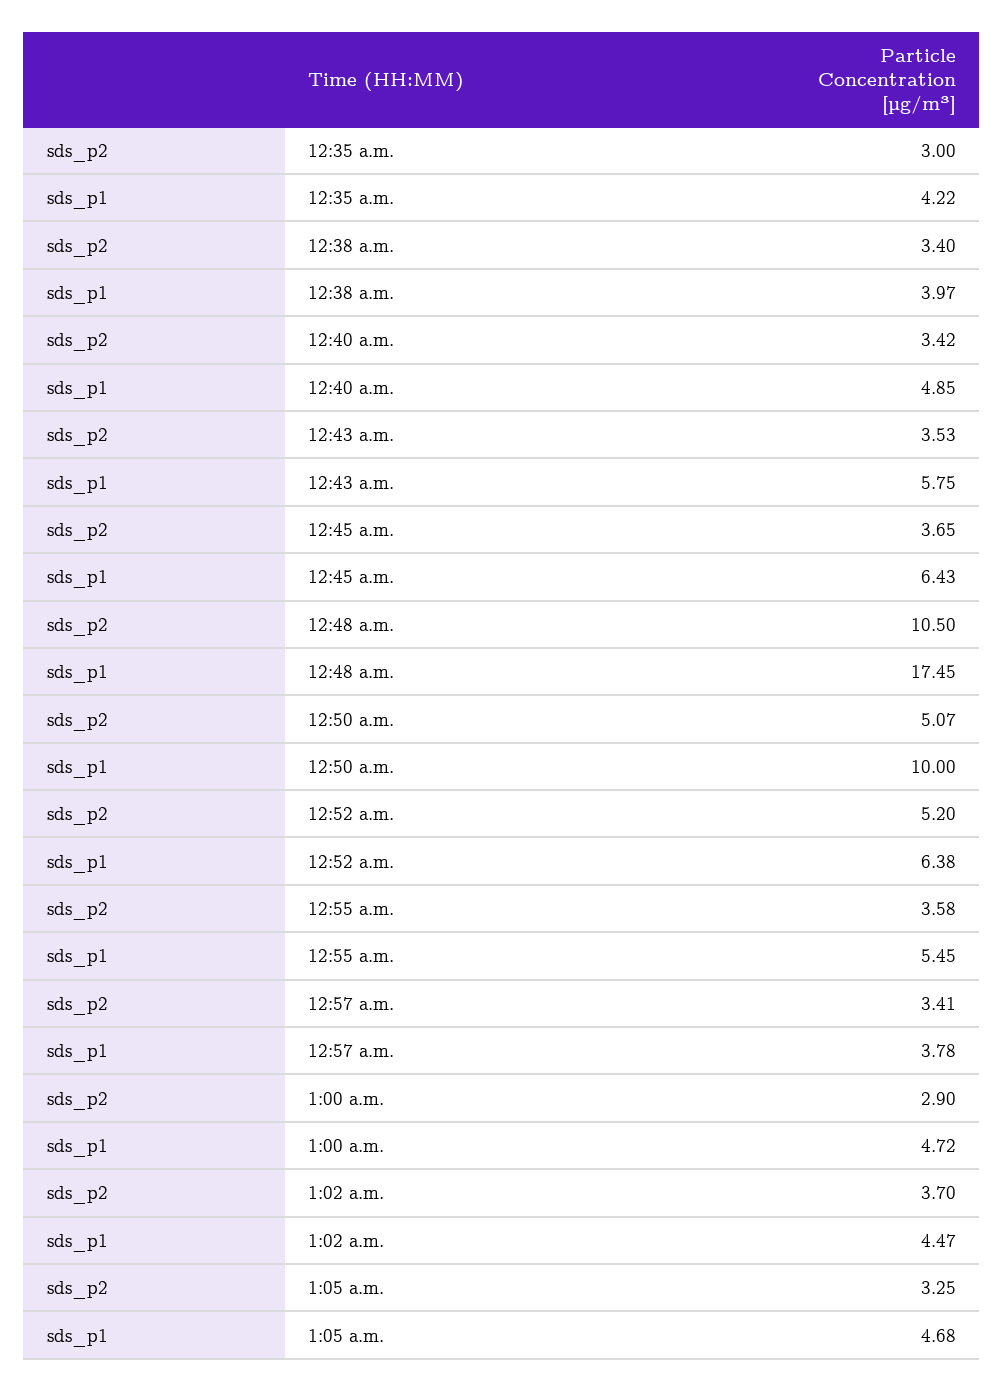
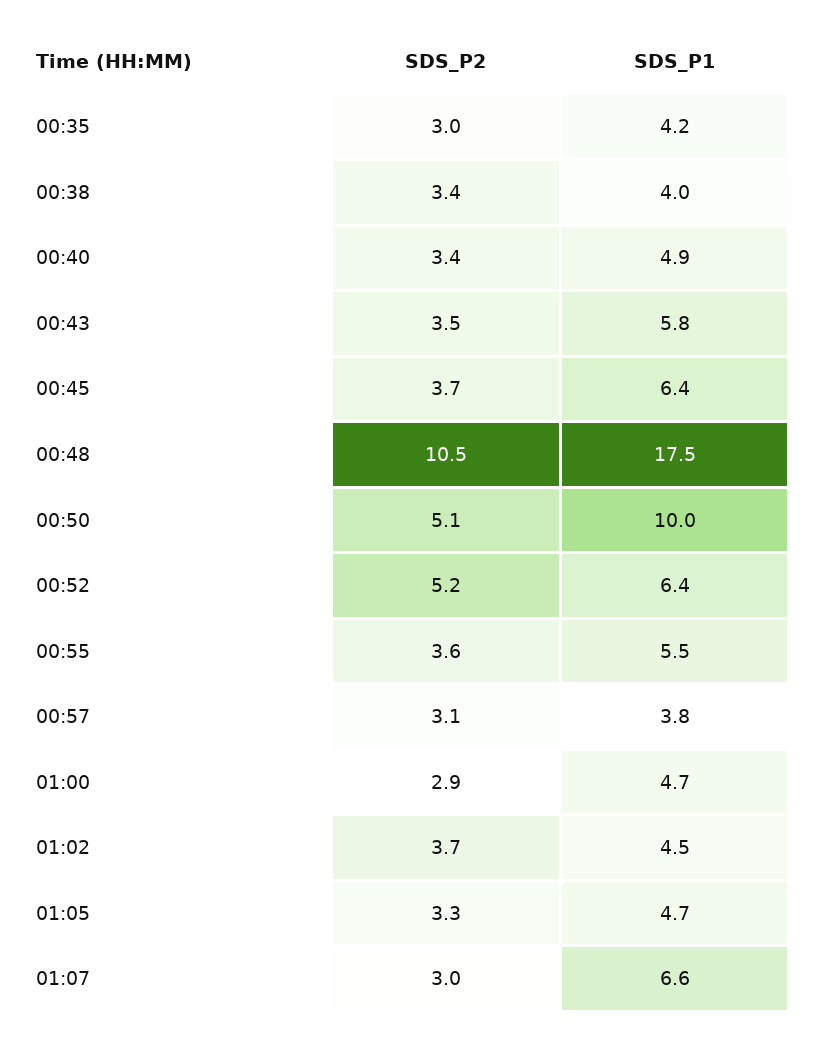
sds_p2, 12:57 a.m.: 3.41 -> 3.1
sds_p2, 01:07: none -> 3
sds_p1, 01:07: none -> 6.6

